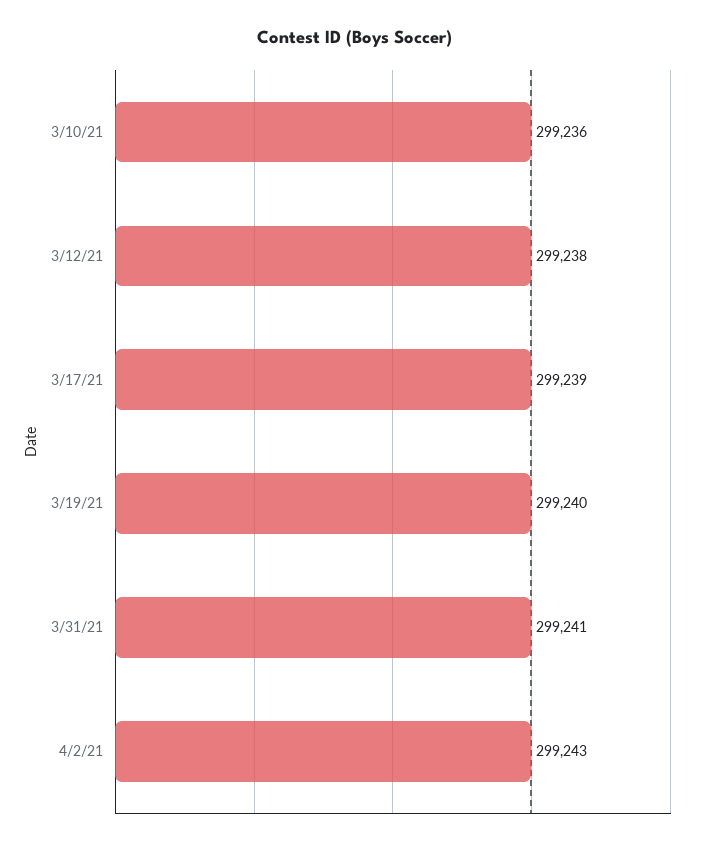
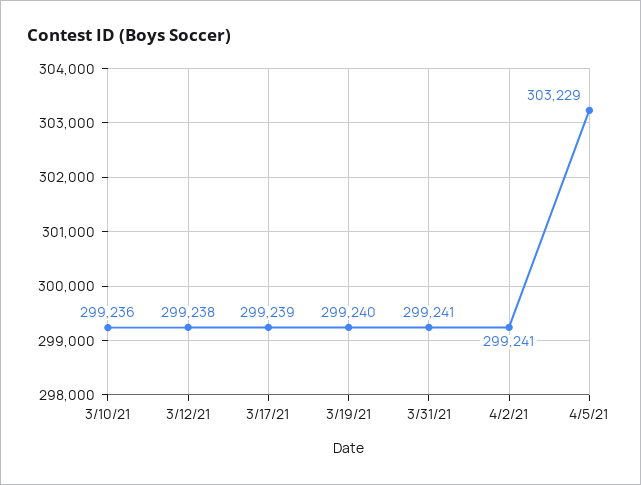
4/2/21: 299243 -> 299241
4/5/21: none -> 303229

